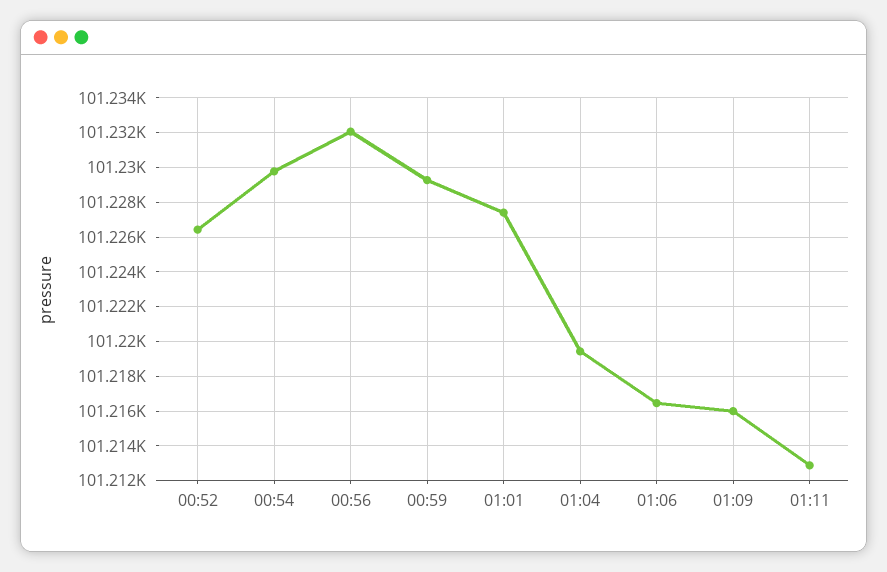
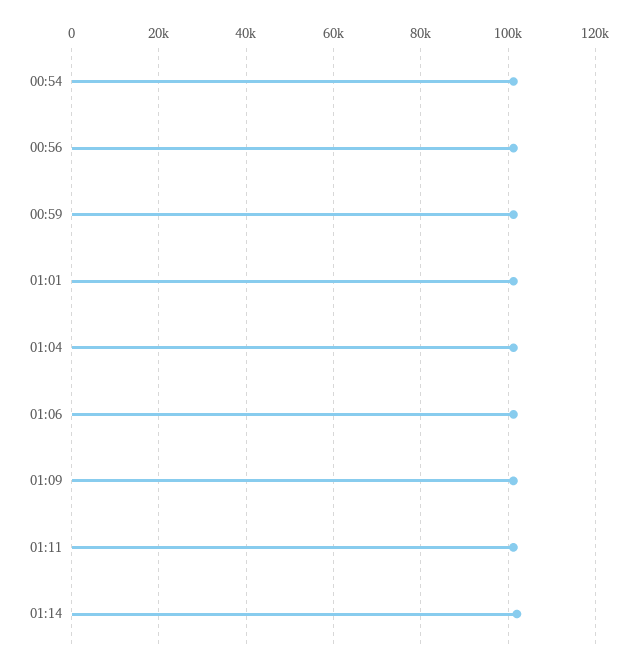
00:52: 101226.5 -> none
01:14: none -> 102000

